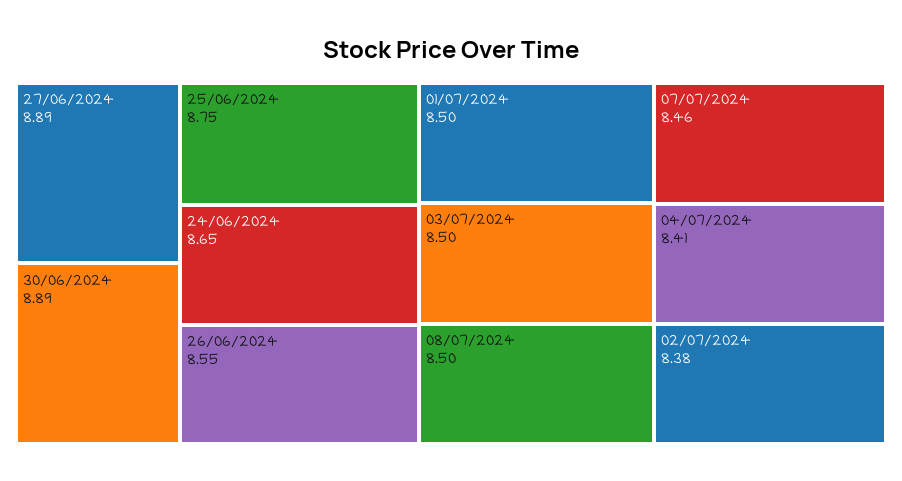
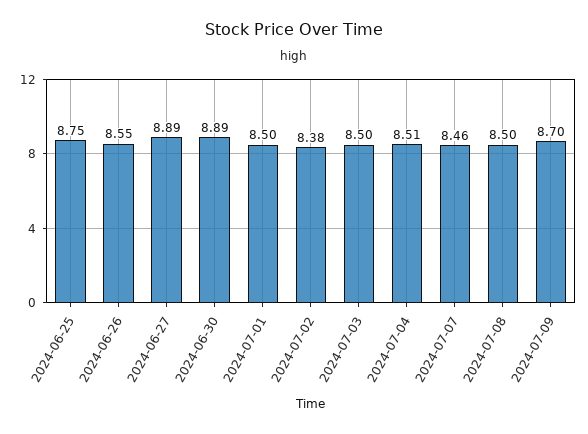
24/06/2024: 8.65 -> none
04/07/2024: 8.41 -> 8.51
2024-07-09: none -> 8.7

